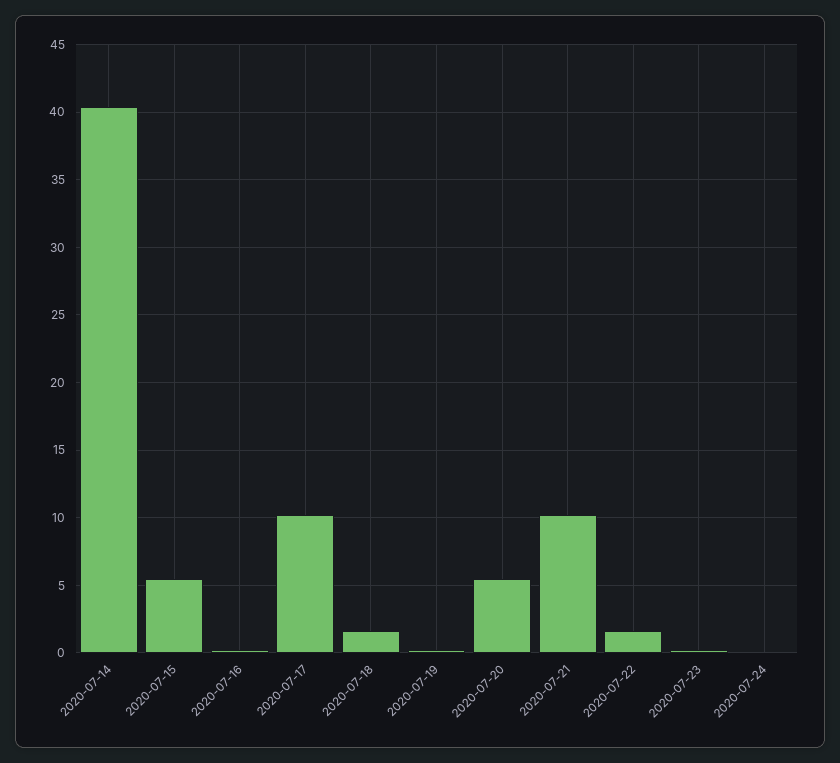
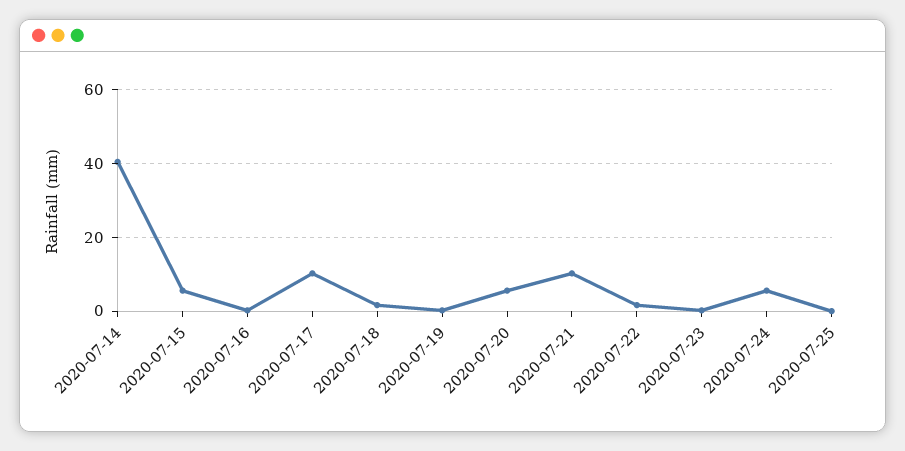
2020-07-24: 0 -> 6
2020-07-25: none -> 0

